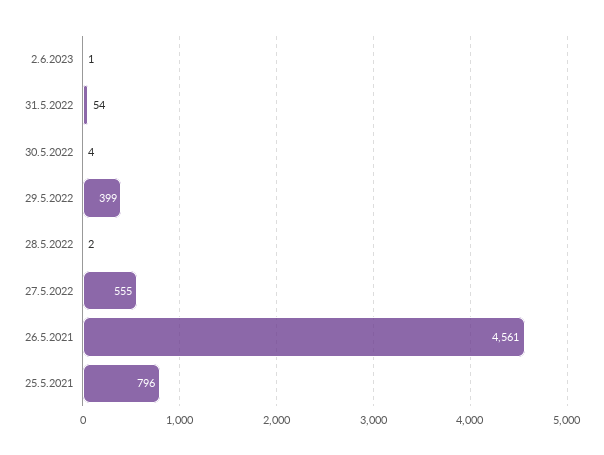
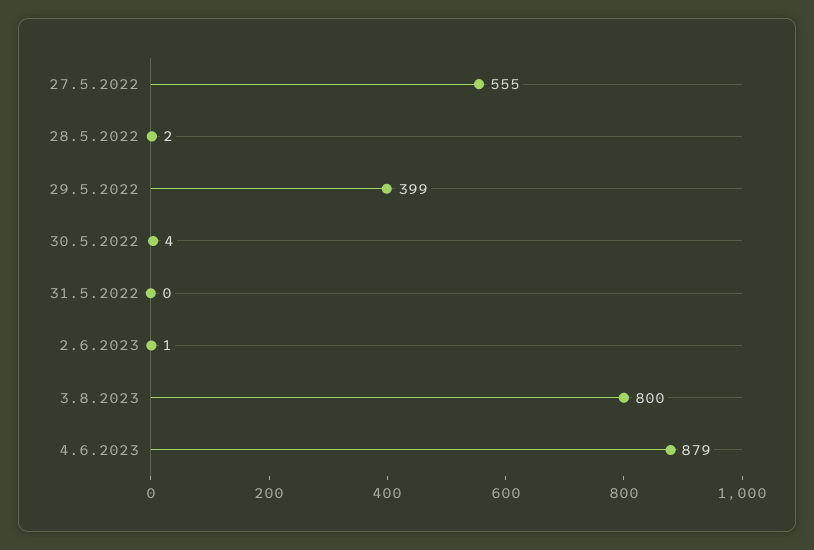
31.5.2022: 54 -> 0
26.5.2021: 4561 -> none
25.5.2021: 796 -> none
3.8.2023: none -> 800
4.6.2023: none -> 879

